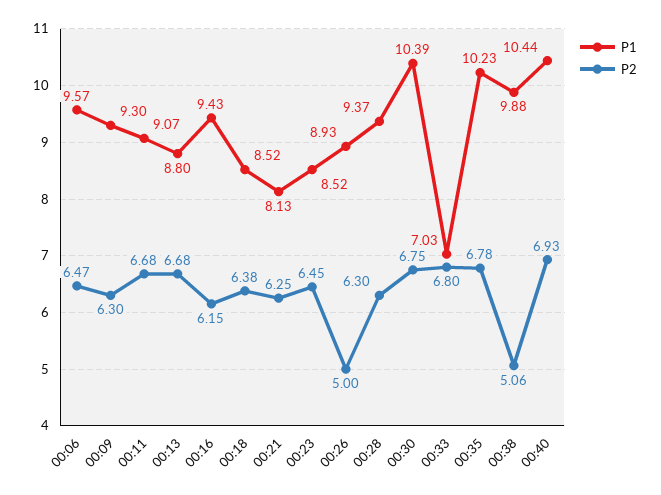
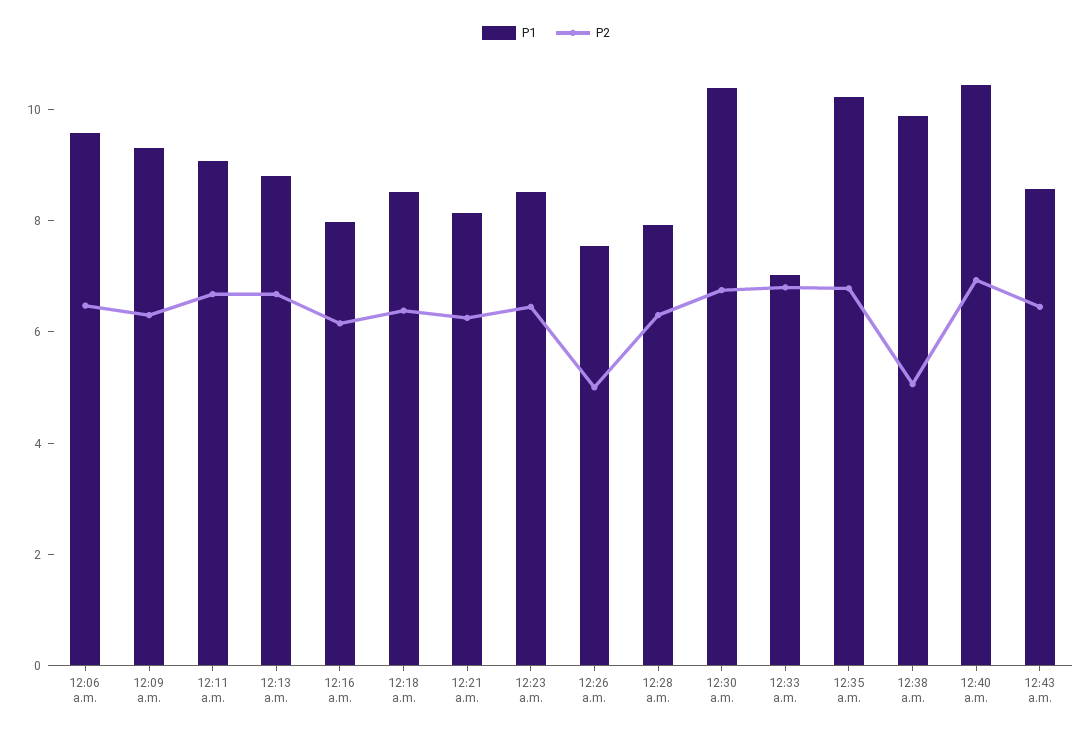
P1, 00:16: 9.43 -> 8
P1, 00:26: 8.93 -> 7.5
P1, 00:28: 9.37 -> 8
P1, 12:43 a.m.: none -> 8.5
P2, 12:43 a.m.: none -> 6.5

